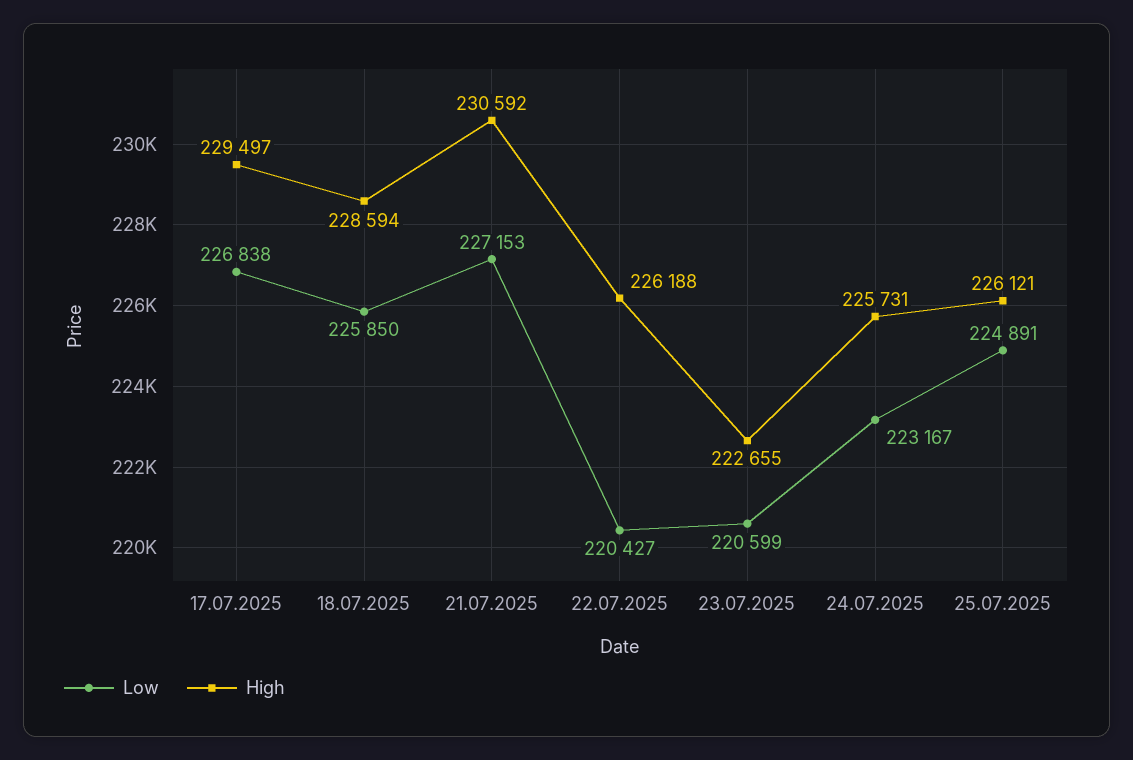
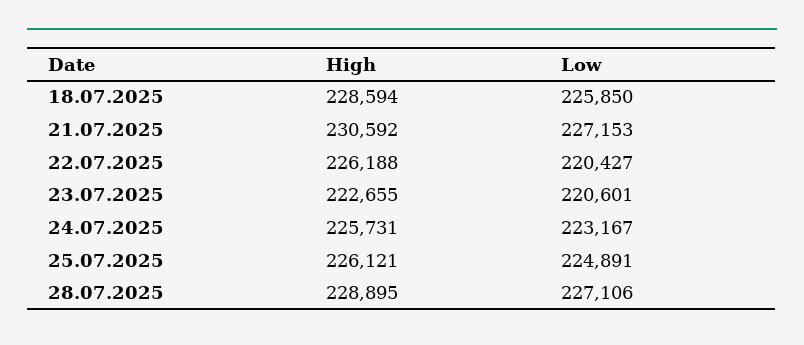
Low, 17.07.2025: 226838 -> none
High, 17.07.2025: 229497 -> none
Low, 23.07.2025: 220599 -> 220601
High, 28.07.2025: none -> 228895
Low, 28.07.2025: none -> 227106

